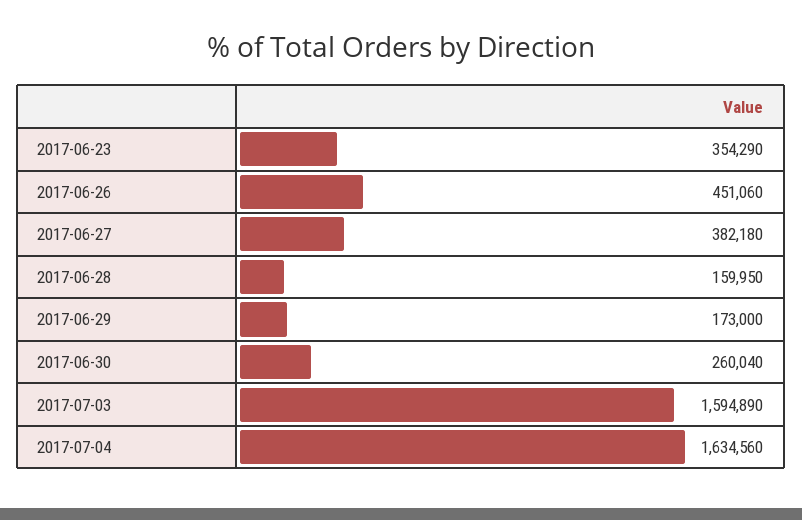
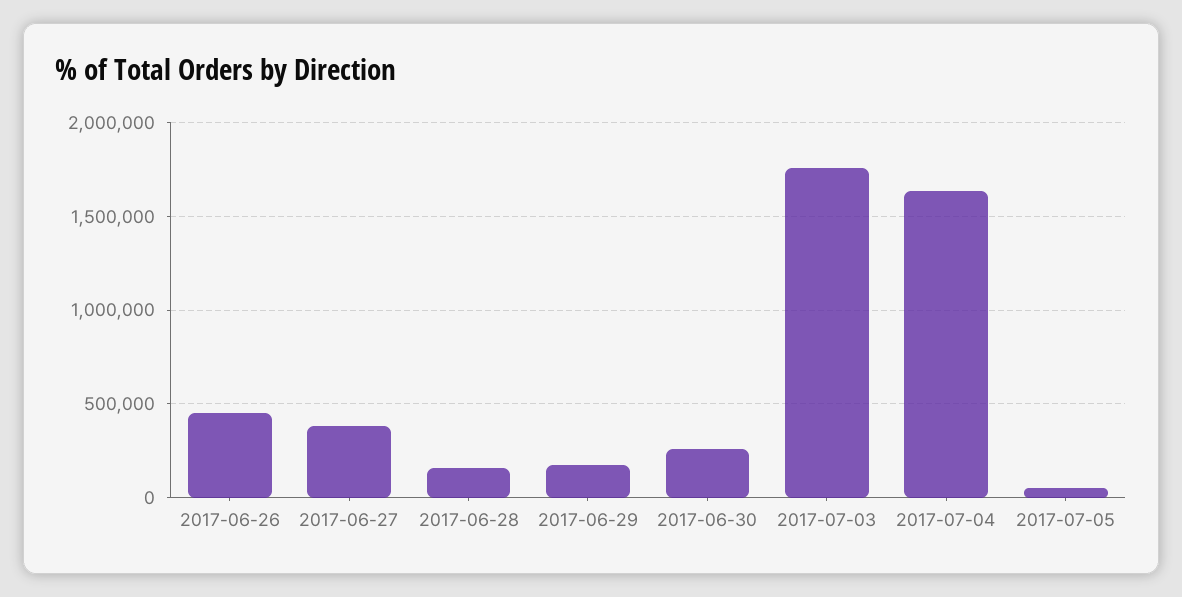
2017-06-23: 354290 -> none
2017-07-03: 1594890 -> 1750000
2017-07-05: none -> 50000

